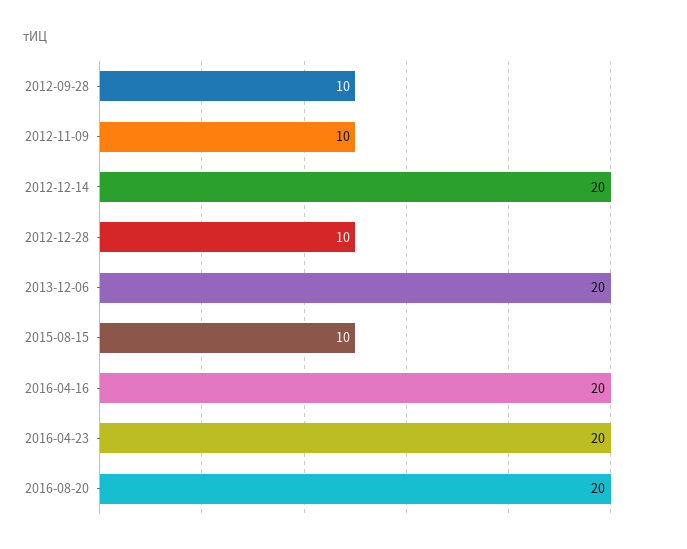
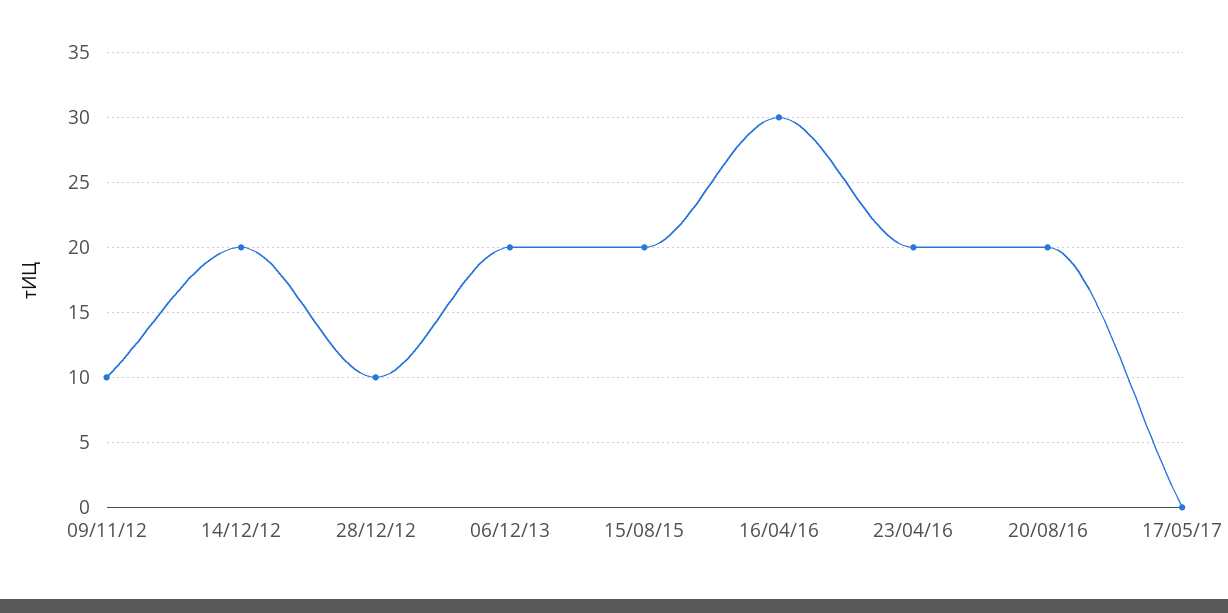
2012-09-28: 10 -> none
2015-08-15: 10 -> 20
2016-04-16: 20 -> 30
17/05/17: none -> 0

